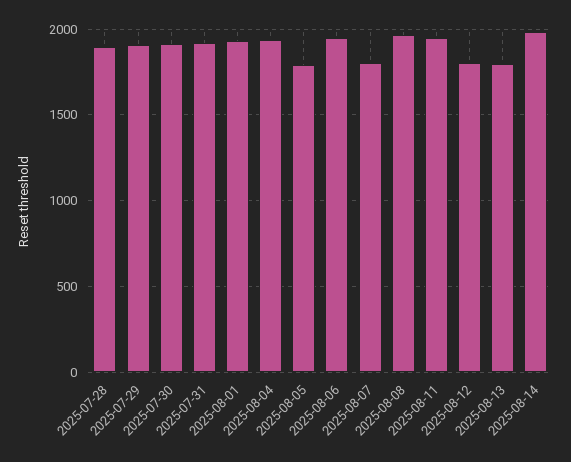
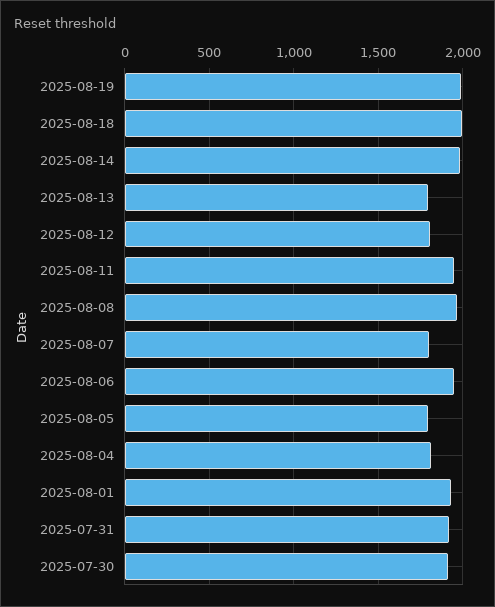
2025-07-28: 1900 -> none
2025-07-29: 1900 -> none
2025-08-04: 1950 -> 1800
2025-08-19: none -> 2000
2025-08-18: none -> 2000

